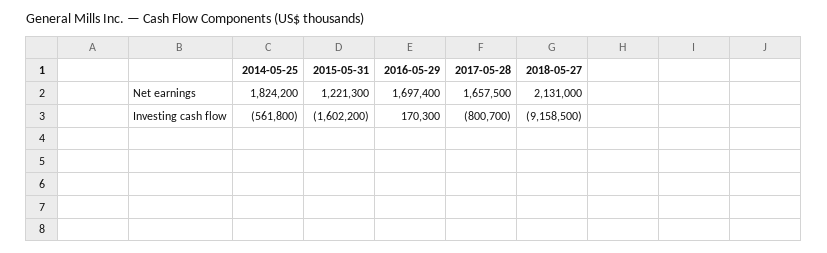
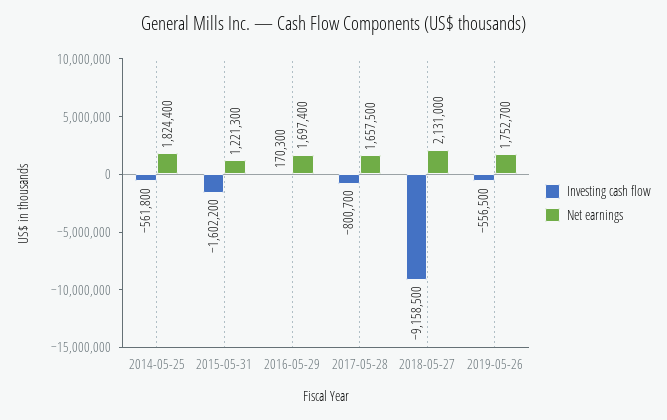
Net earnings, 2014-05-25: 1824200 -> 1824400
Investing cash flow, 2019-05-26: none -> -556500
Net earnings, 2019-05-26: none -> 1752700

